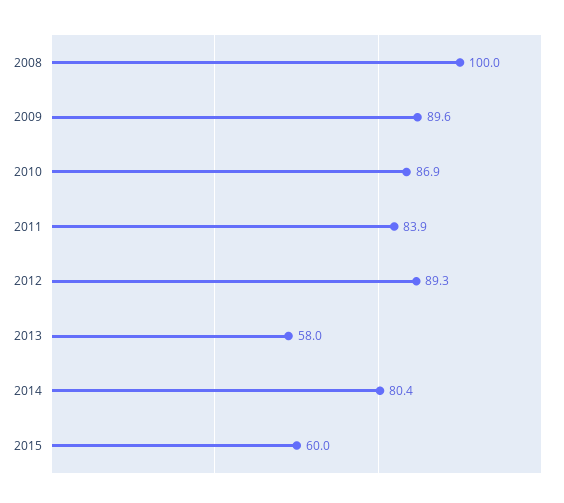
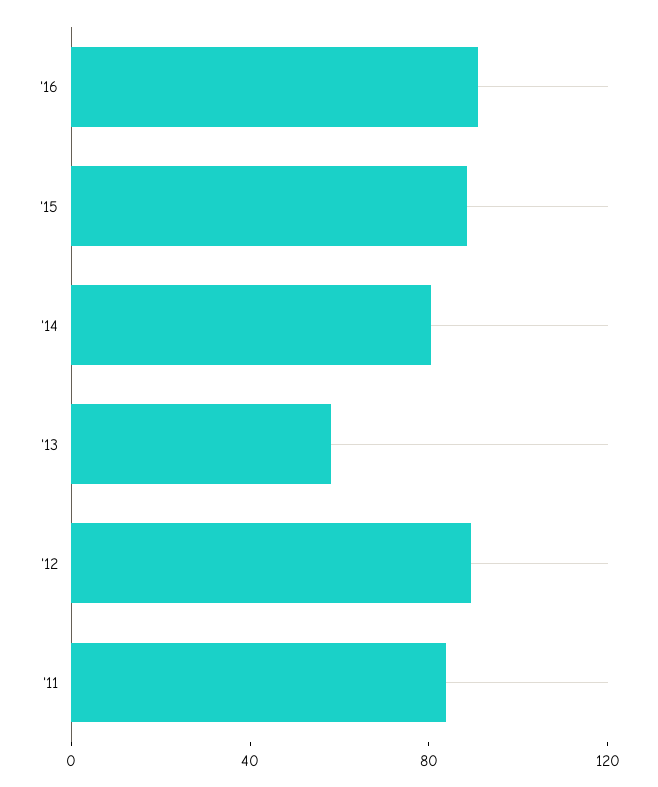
2008: 100 -> none
2009: 89.6 -> none
2010: 86.9 -> none
2015: 60 -> 90
'16: none -> 90

